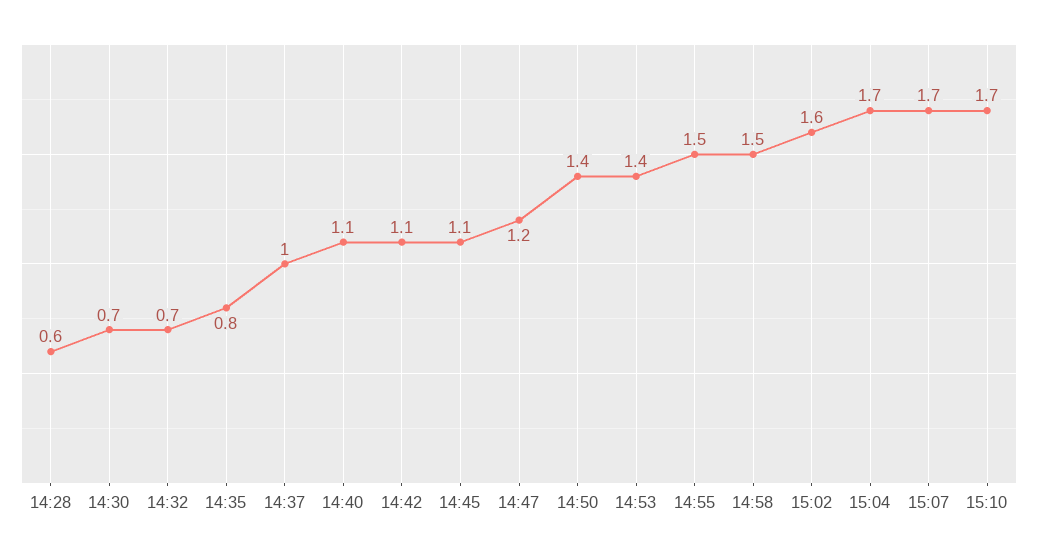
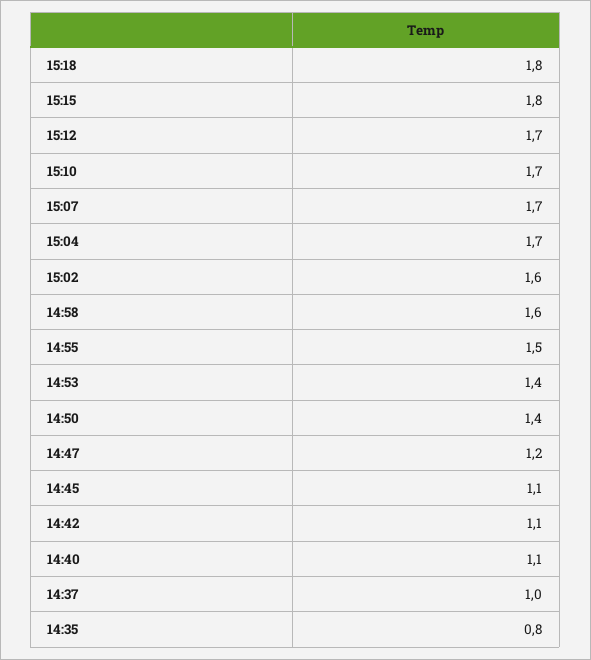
14:28: 0.6 -> none
14:30: 0.7 -> none
14:32: 0.7 -> none
14:58: 1.5 -> 1.6
15:18: none -> 1.8
15:15: none -> 1.8
15:12: none -> 1.7

